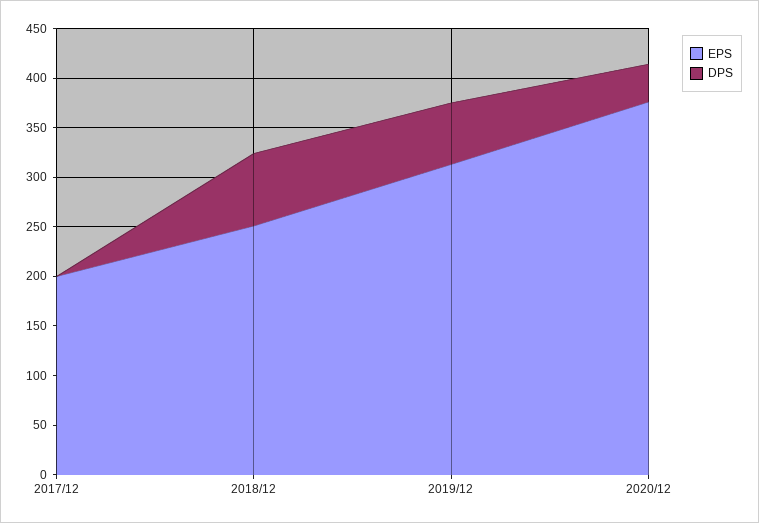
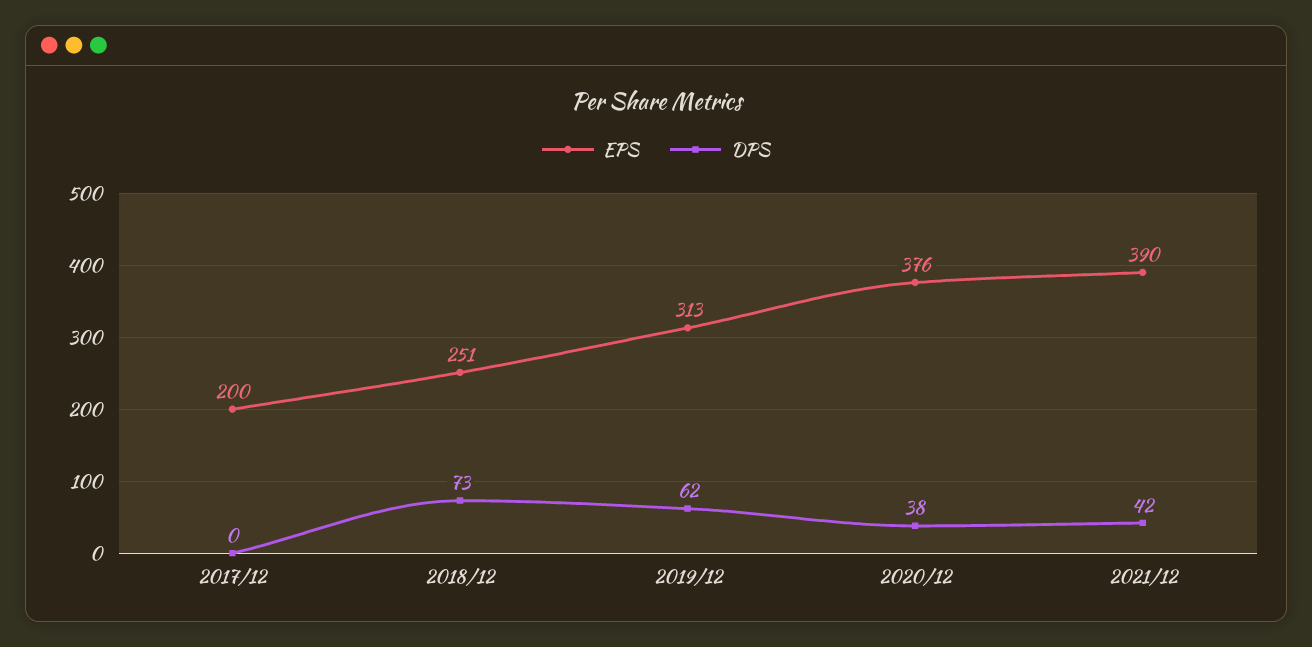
EPS, 2021/12: none -> 390
DPS, 2021/12: none -> 42

